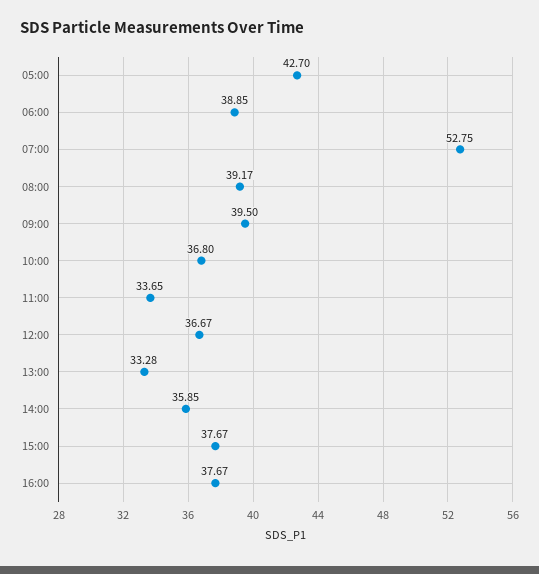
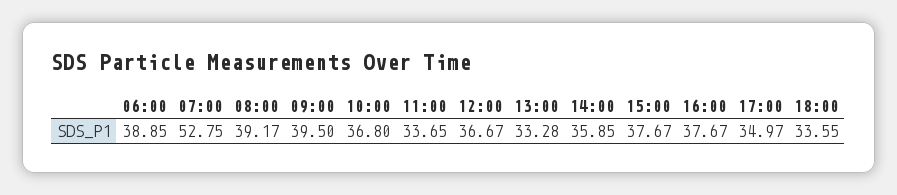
05:00: 42.7 -> none
17:00: none -> 34.97
18:00: none -> 33.55

